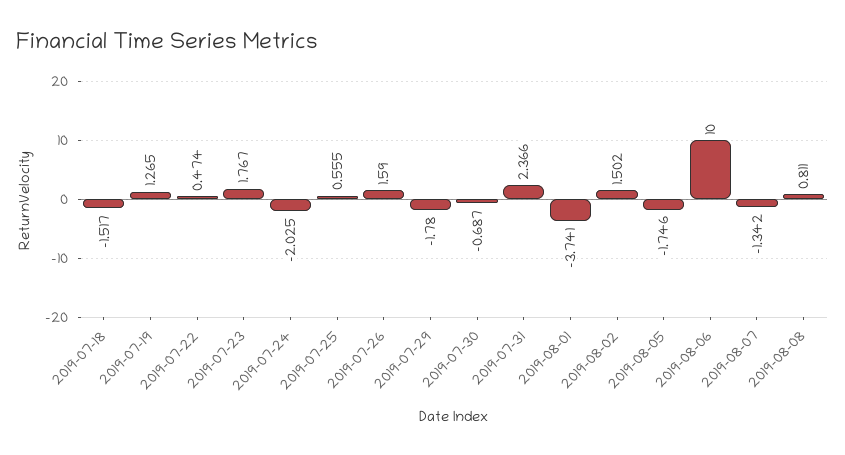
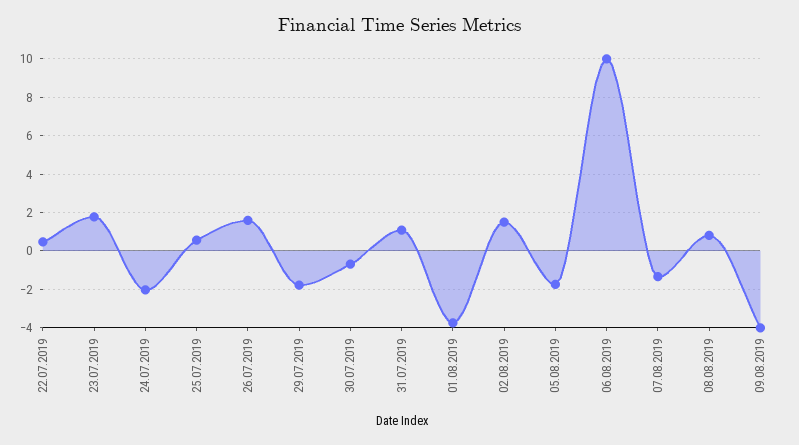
2019-07-18: -1.517 -> none
2019-07-19: 1.265 -> none
2019-07-31: 2.366 -> 1
09.08.2019: none -> -4

